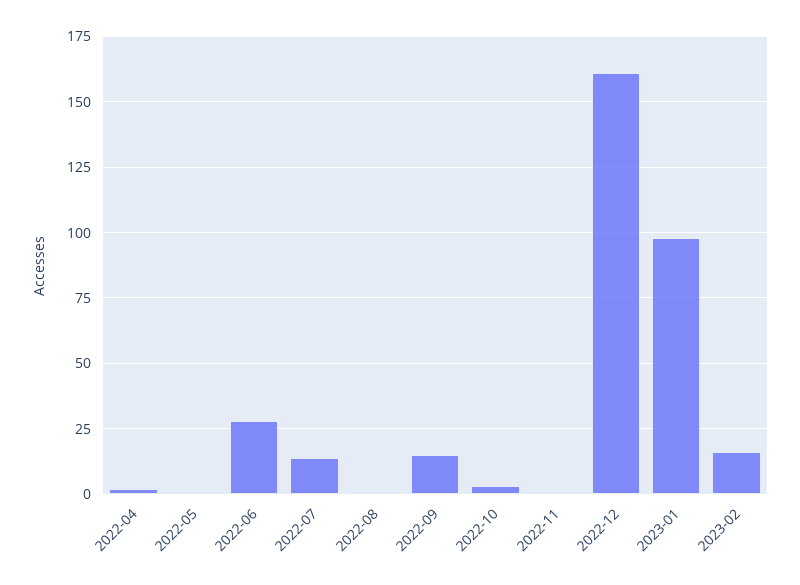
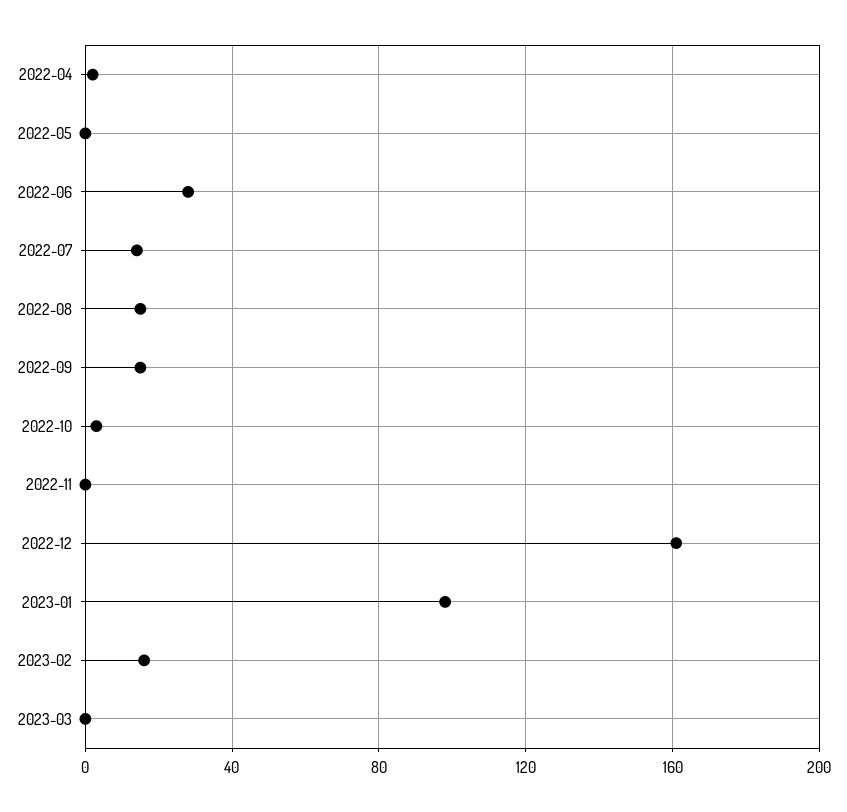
2022-08: 0 -> 15
2023-03: none -> 0

